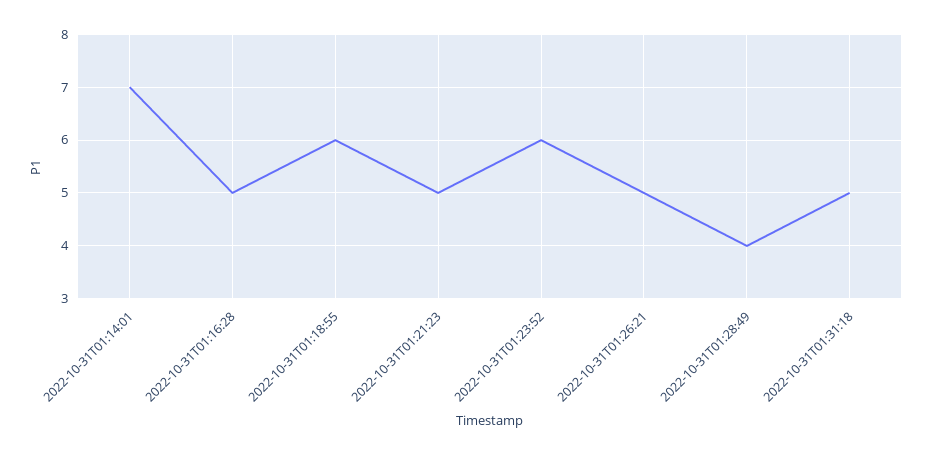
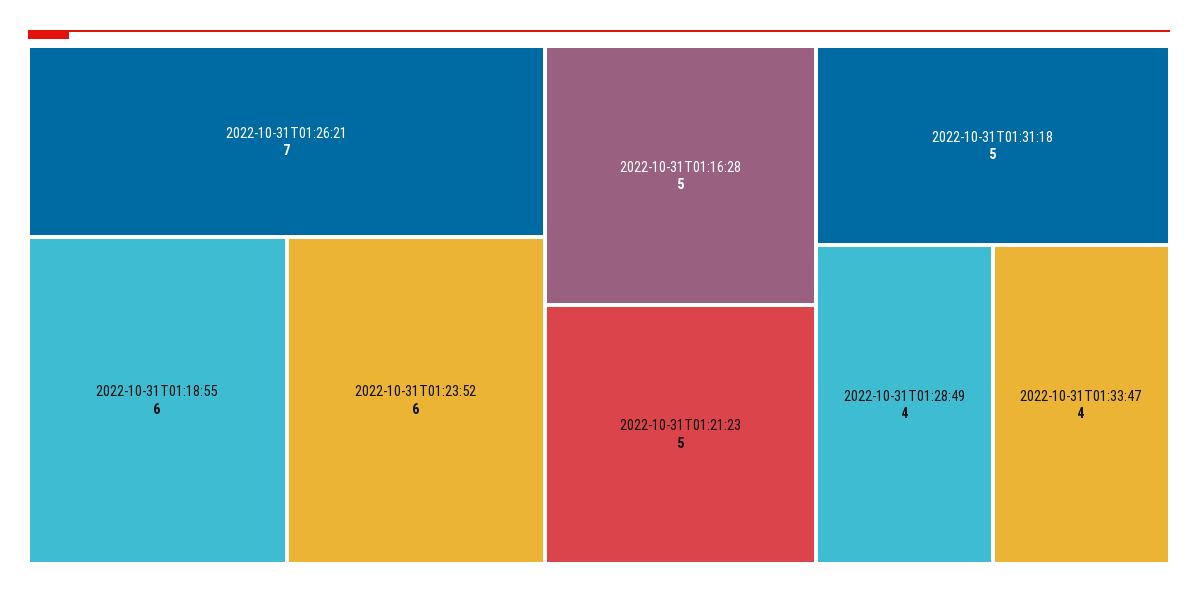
2022-10-31T01:14:01: 7 -> none
2022-10-31T01:26:21: 5 -> 7
2022-10-31T01:33:47: none -> 4

